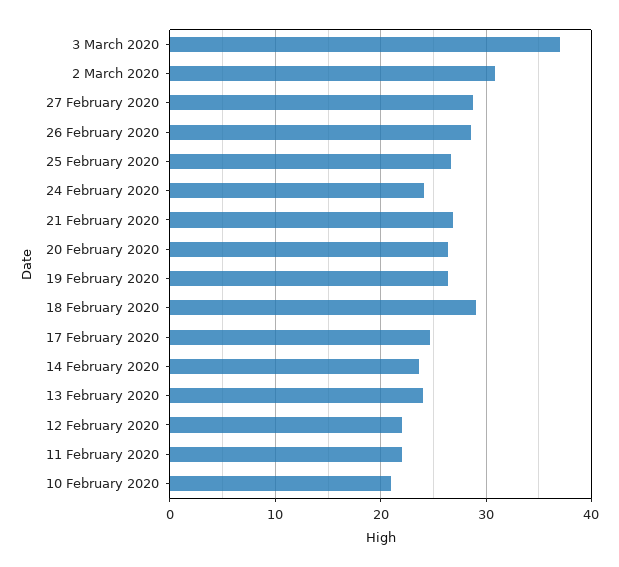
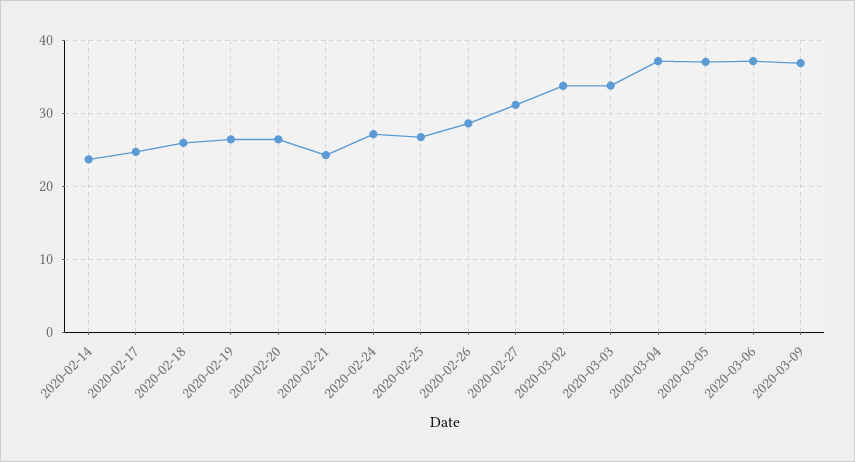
3 March 2020: 37 -> 34
2 March 2020: 31 -> 34
27 February 2020: 29 -> 31
24 February 2020: 24 -> 27
21 February 2020: 27 -> 24
18 February 2020: 29 -> 26
13 February 2020: 24 -> none
12 February 2020: 22 -> none
11 February 2020: 22 -> none
10 February 2020: 21 -> none
2020-03-04: none -> 37
2020-03-05: none -> 37
2020-03-06: none -> 37
2020-03-09: none -> 37

